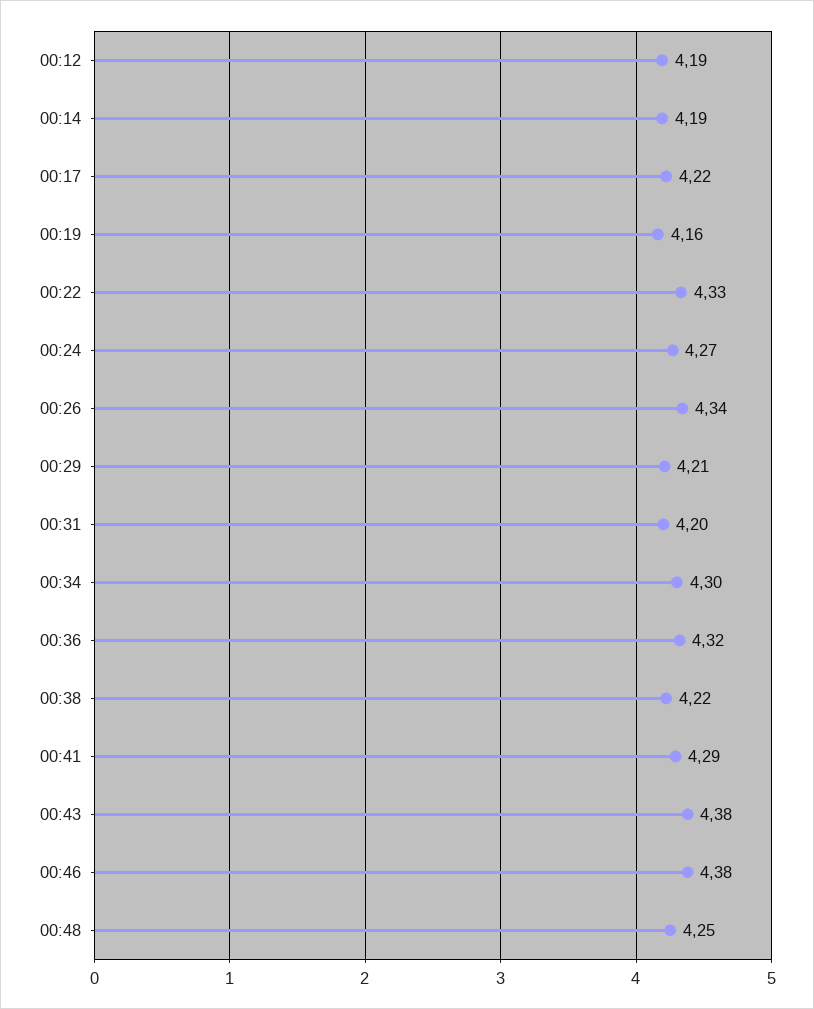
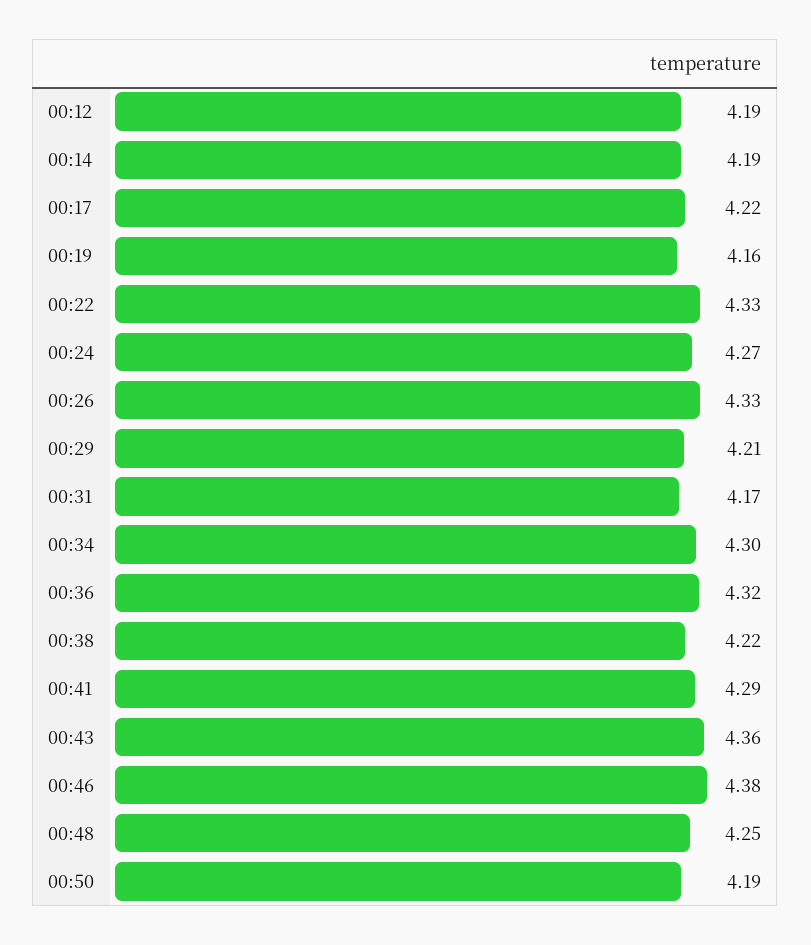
00:26: 4.34 -> 4.33
00:31: 4.2 -> 4.17
00:43: 4.38 -> 4.36
00:50: none -> 4.19

